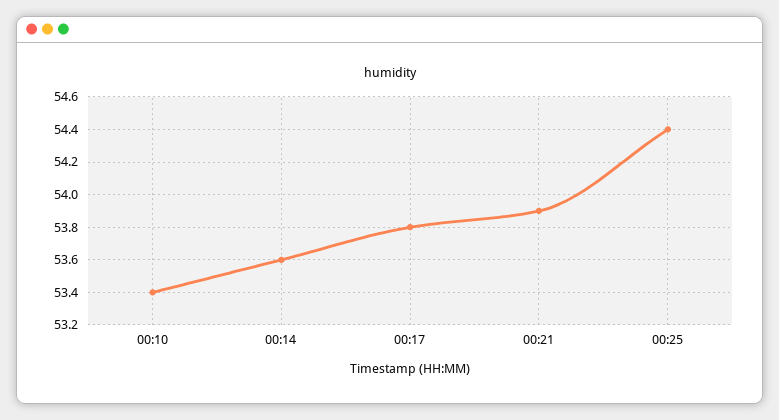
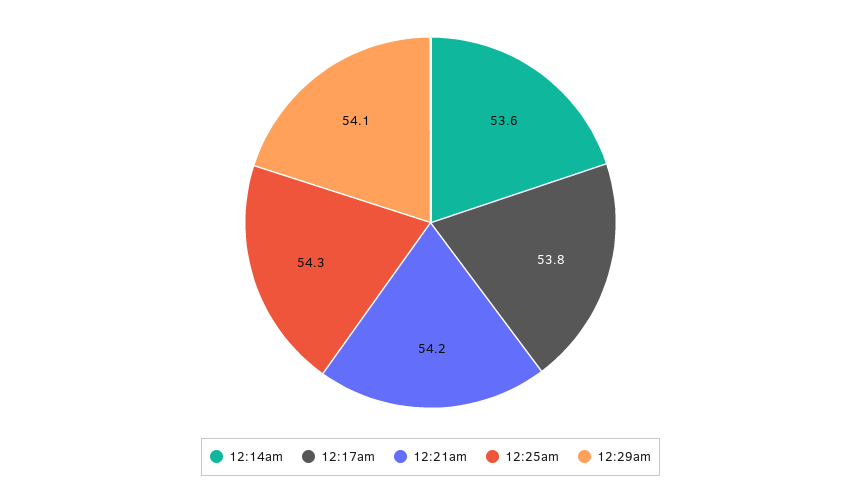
00:10: 53.4 -> none
00:21: 53.9 -> 54.2
00:25: 54.4 -> 54.3
12:29am: none -> 54.1

